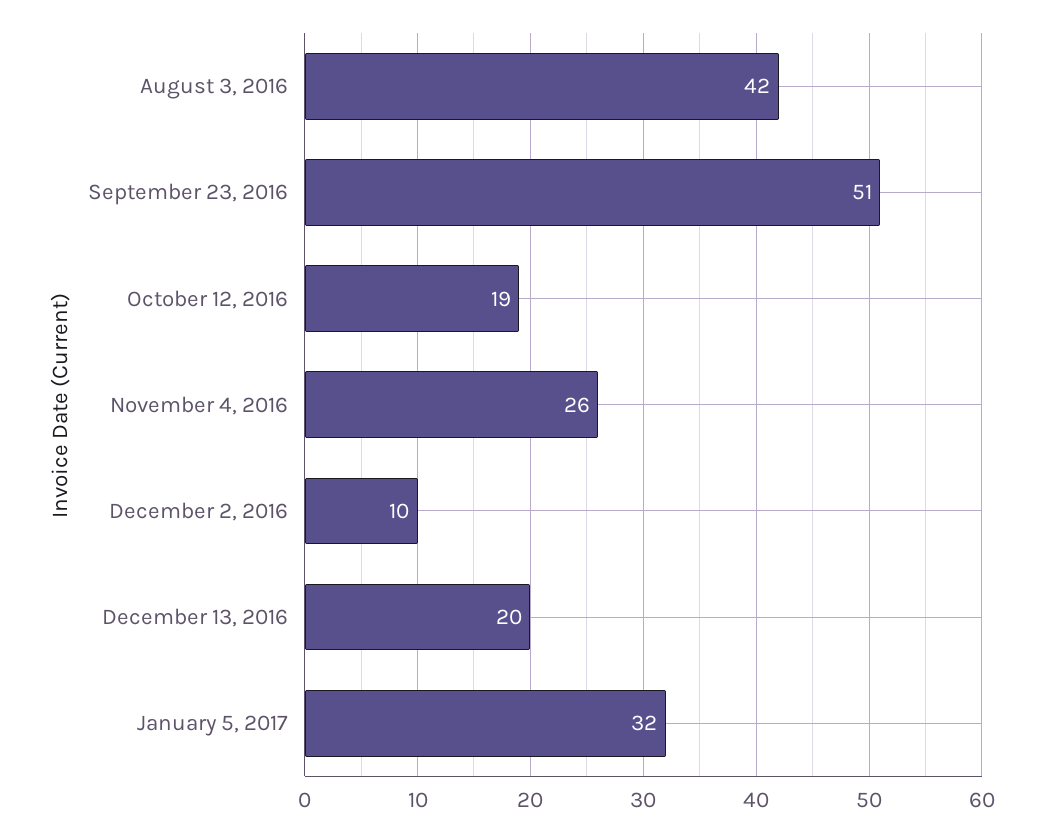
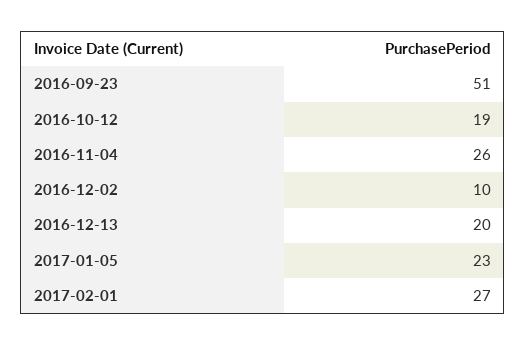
August 3, 2016: 42 -> none
January 5, 2017: 32 -> 23
2017-02-01: none -> 27

